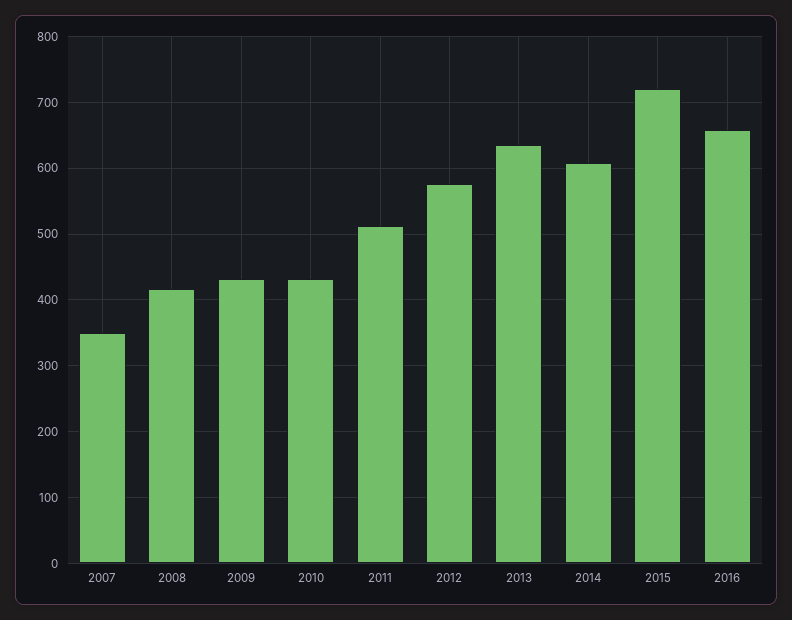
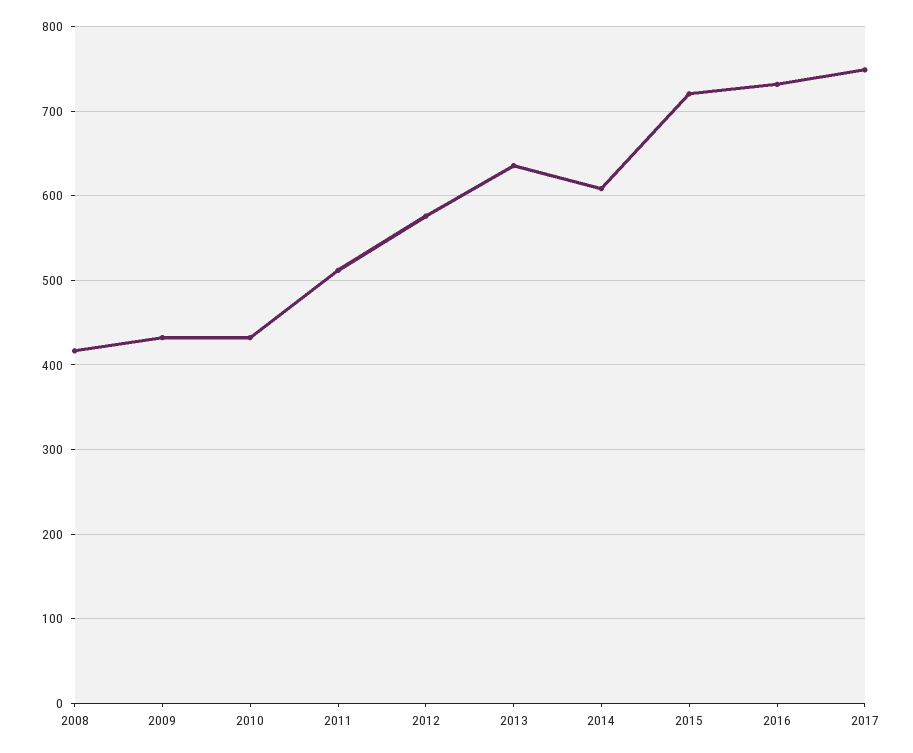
2007: 350 -> none
2016: 660 -> 730
2017: none -> 750

